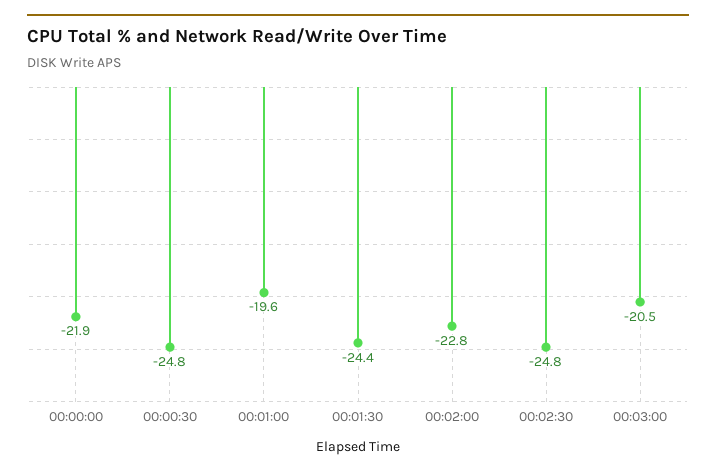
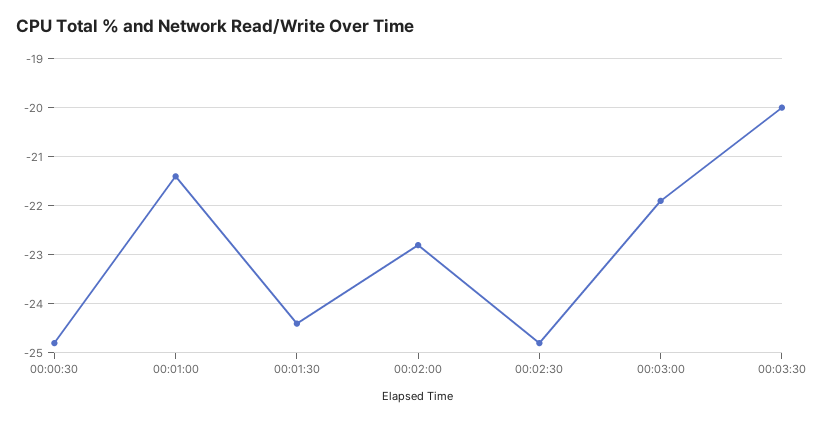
00:00:00: -21.9 -> none
00:01:00: -19.6 -> -21.5
00:03:00: -20.5 -> -22
00:03:30: none -> -20

